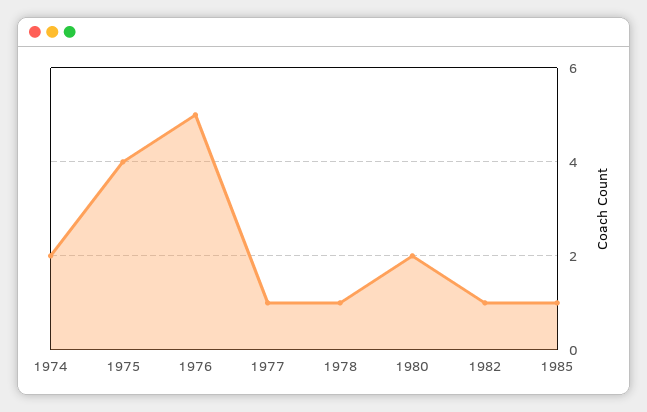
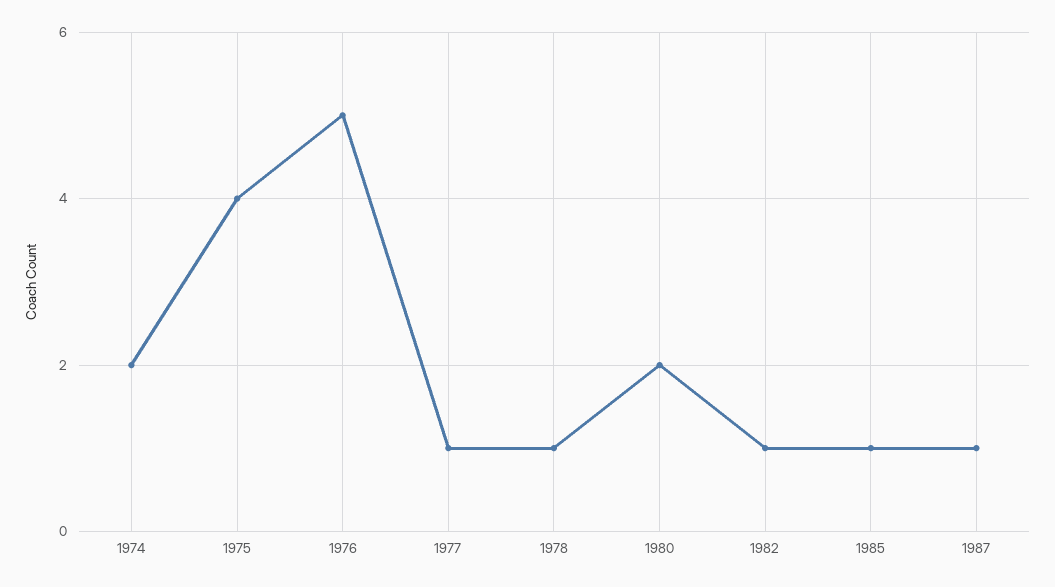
1987: none -> 1

